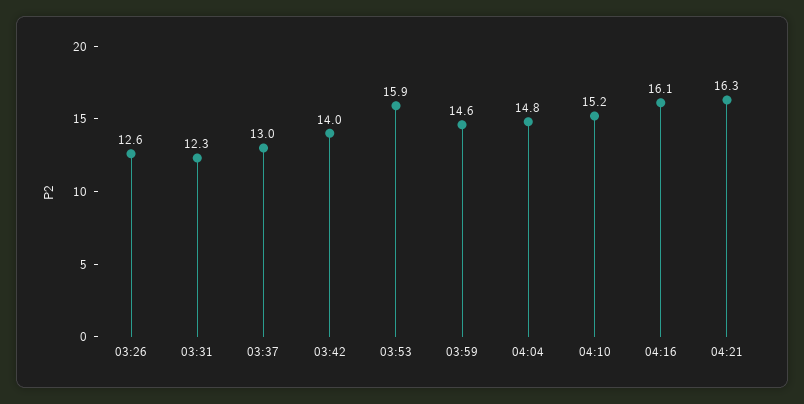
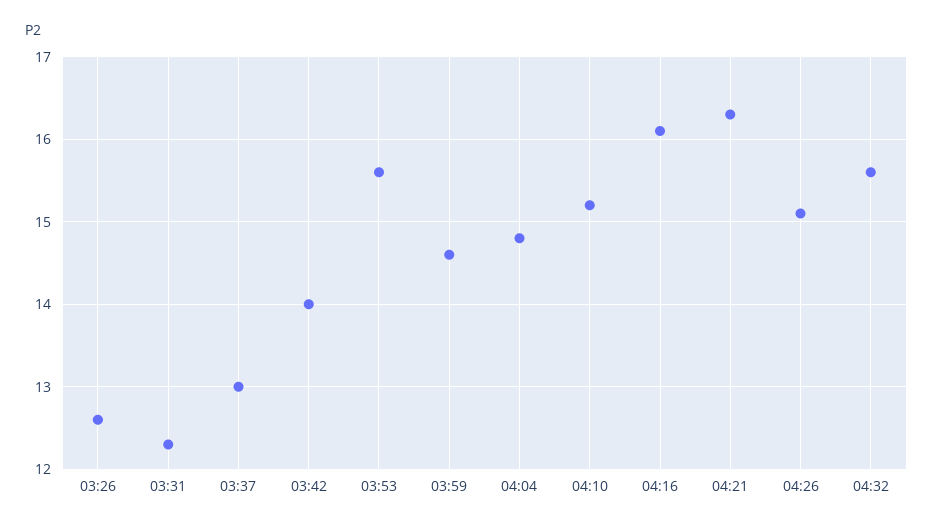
03:53: 15.9 -> 15.6
04:26: none -> 15.1
04:32: none -> 15.6

